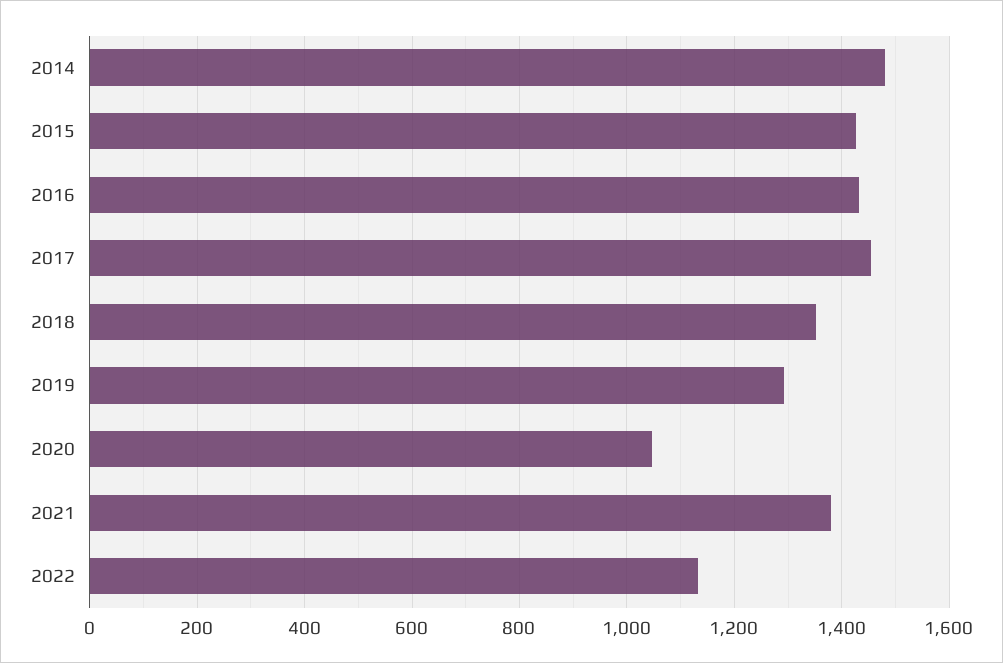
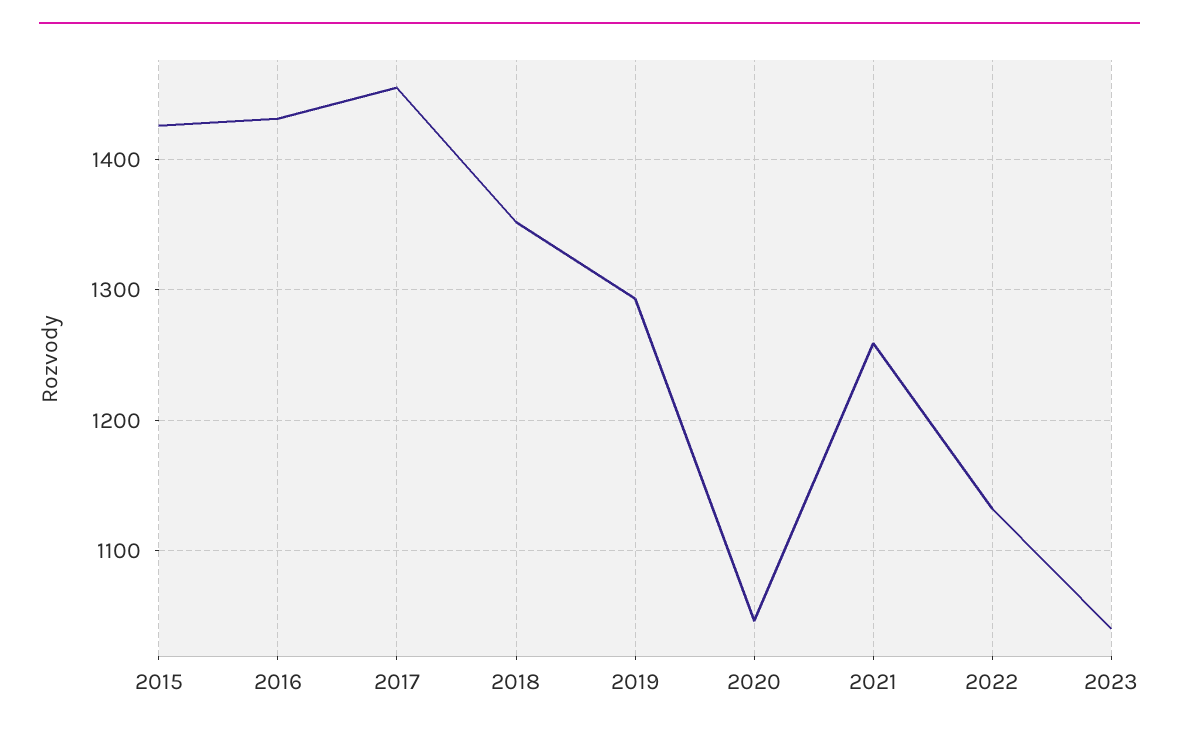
2014: 1480 -> none
2021: 1380 -> 1260
2023: none -> 1040

